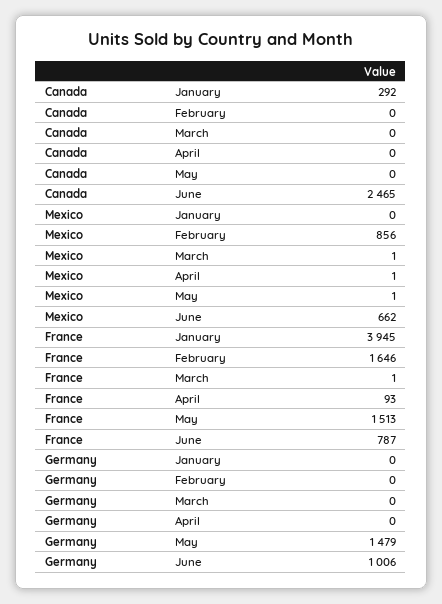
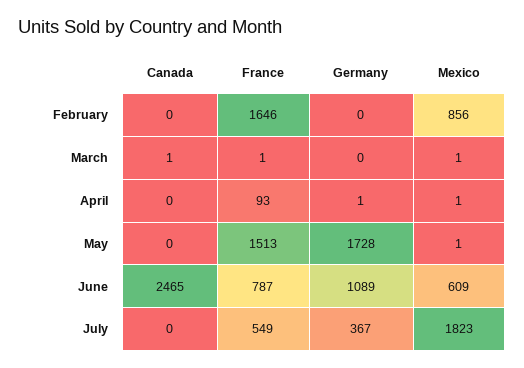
Canada, January: 292 -> none
Canada, March: 0 -> 1
Mexico, January: 0 -> none
Mexico, June: 662 -> 609
France, January: 3945 -> none
Germany, January: 0 -> none
Germany, April: 0 -> 1
Germany, May: 1479 -> 1728
Germany, June: 1006 -> 1089
Canada, July: none -> 0
France, July: none -> 549
Germany, July: none -> 367
Mexico, July: none -> 1823

